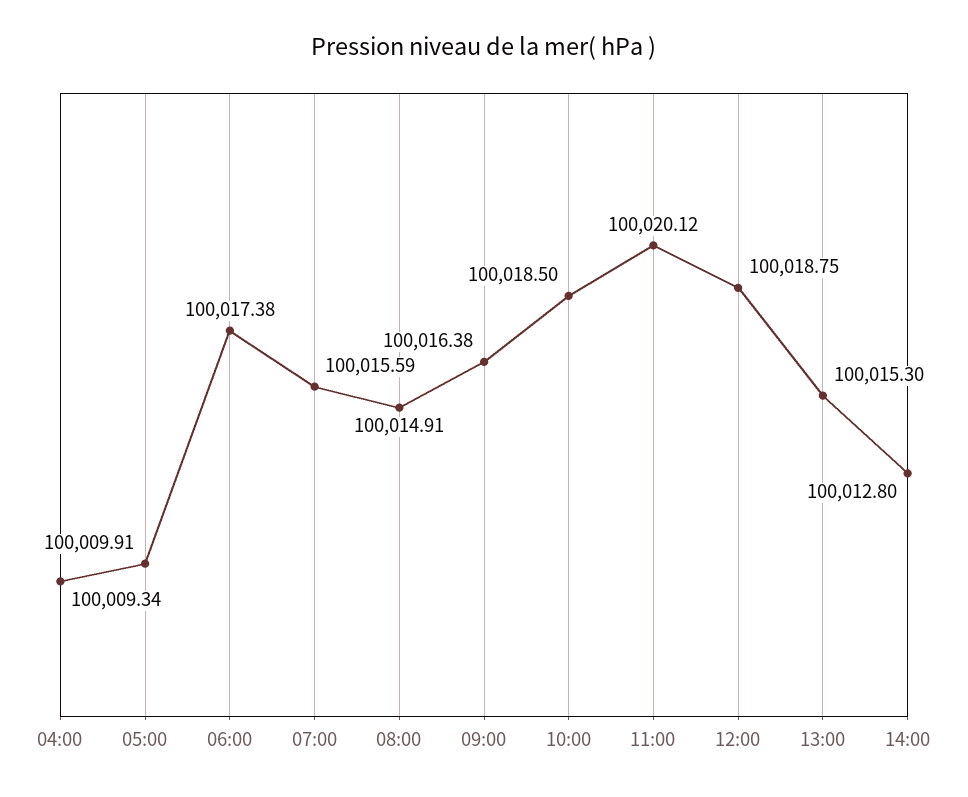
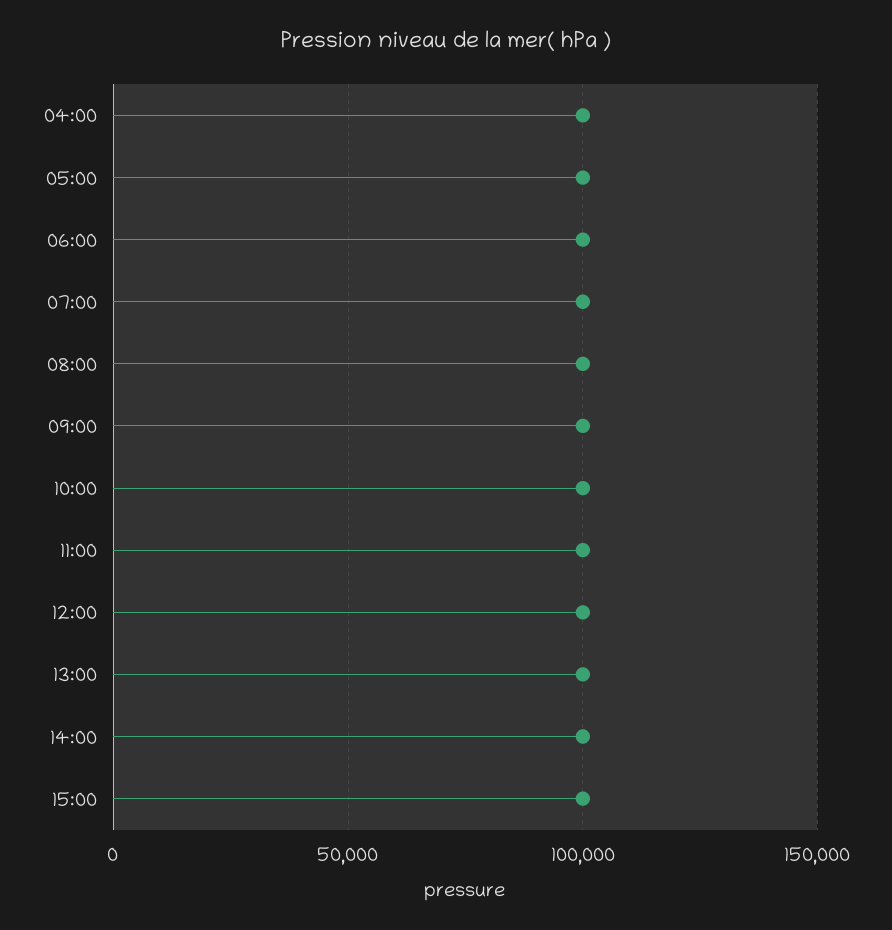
15:00: none -> 100000

